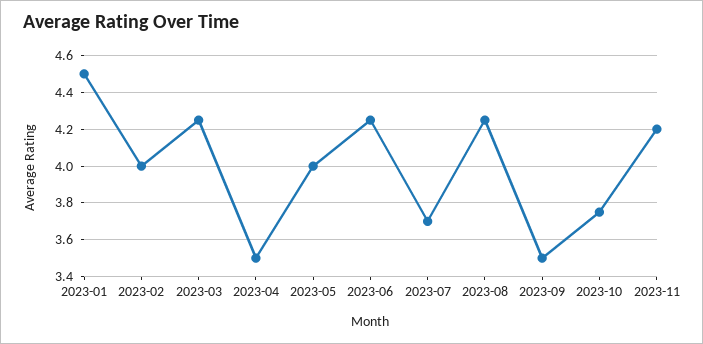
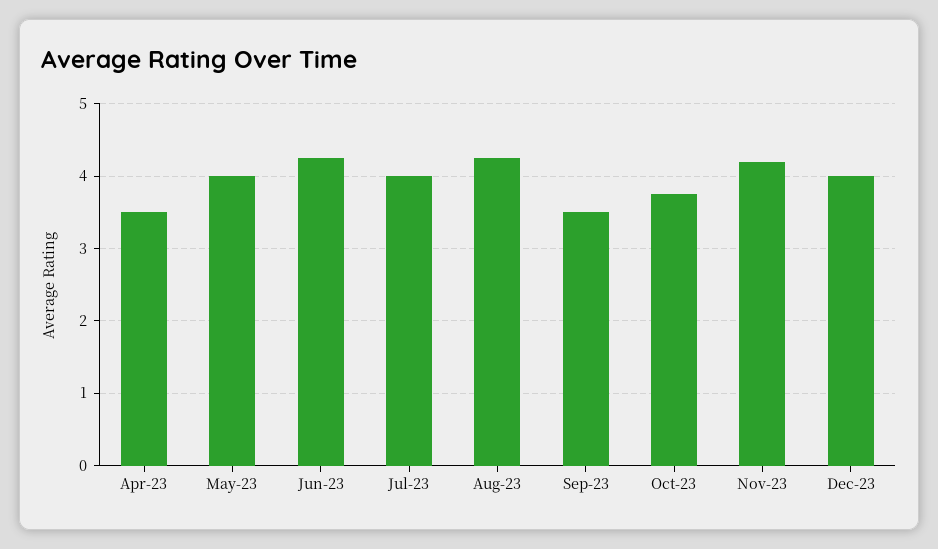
2023-01: 4.5 -> none
2023-02: 4 -> none
2023-03: 4.25 -> none
2023-07: 3.7 -> 4
Dec-23: none -> 4

